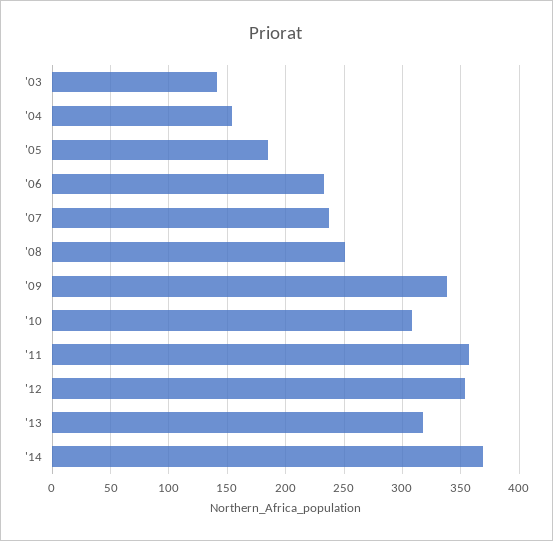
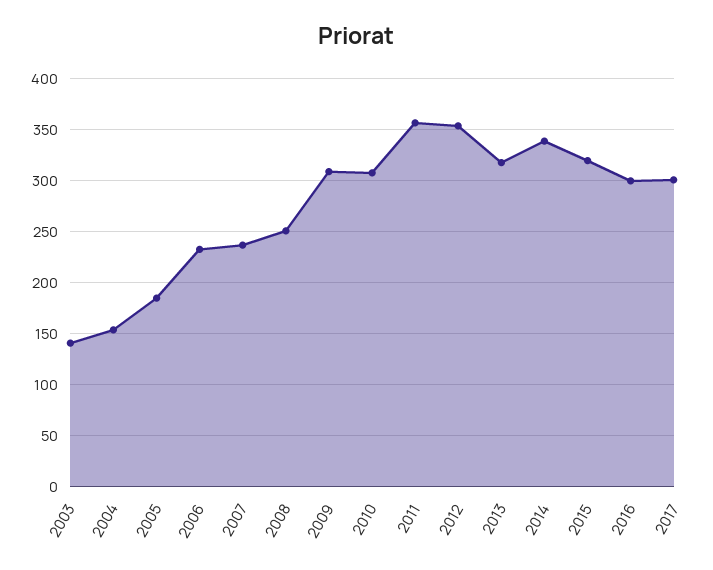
'09: 340 -> 310
'14: 370 -> 340
2015: none -> 320
2016: none -> 300
2017: none -> 300

